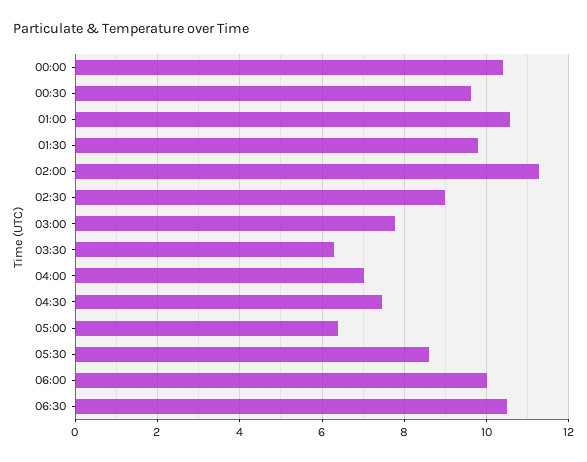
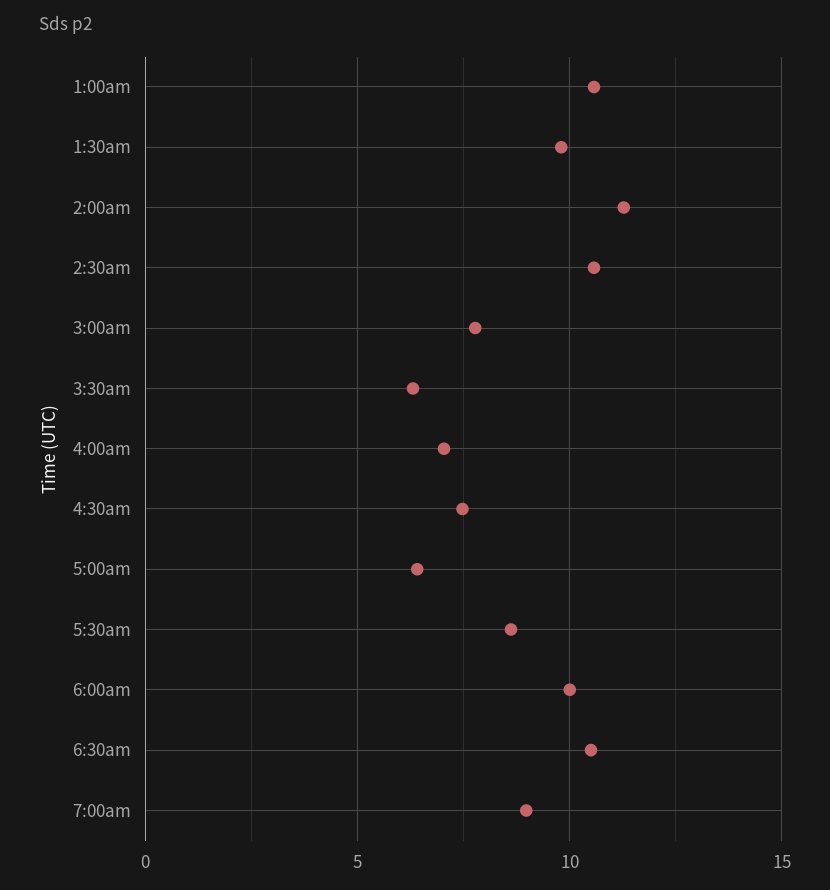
00:00: 10.4 -> none
00:30: 9.6 -> none
02:30: 9 -> 10.5
7:00am: none -> 9

